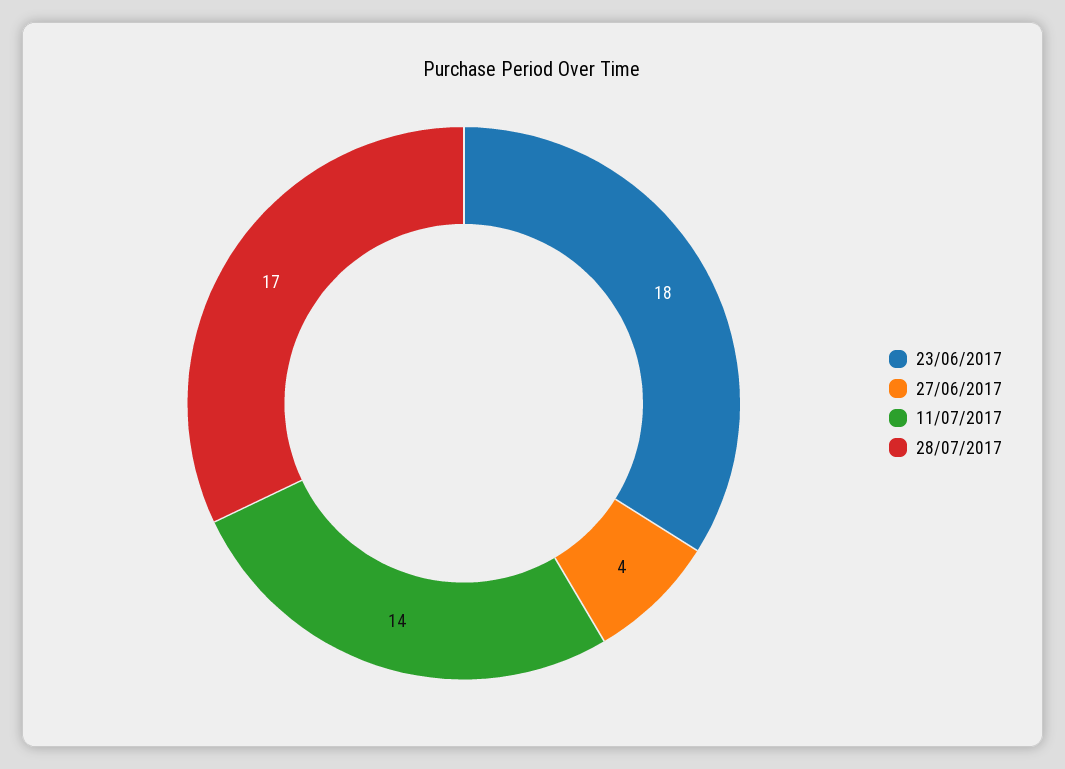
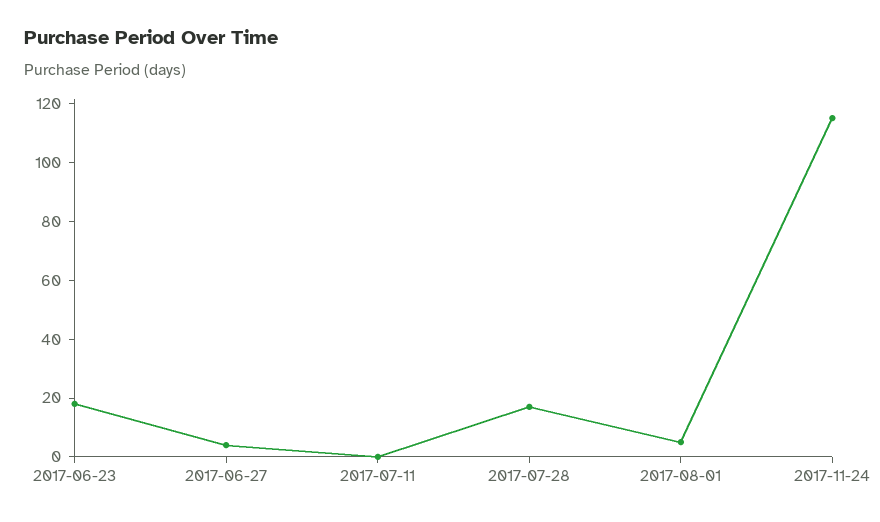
11/07/2017: 14 -> 0
2017-08-01: none -> 5
2017-11-24: none -> 115

